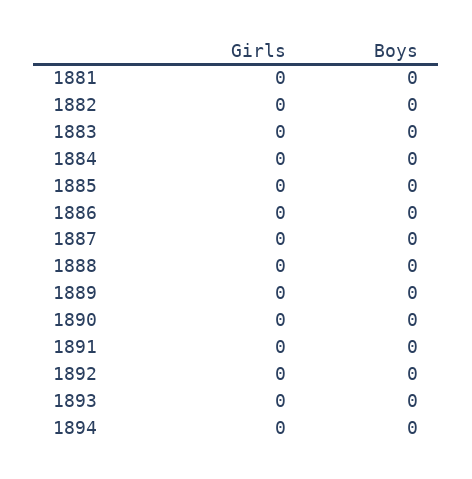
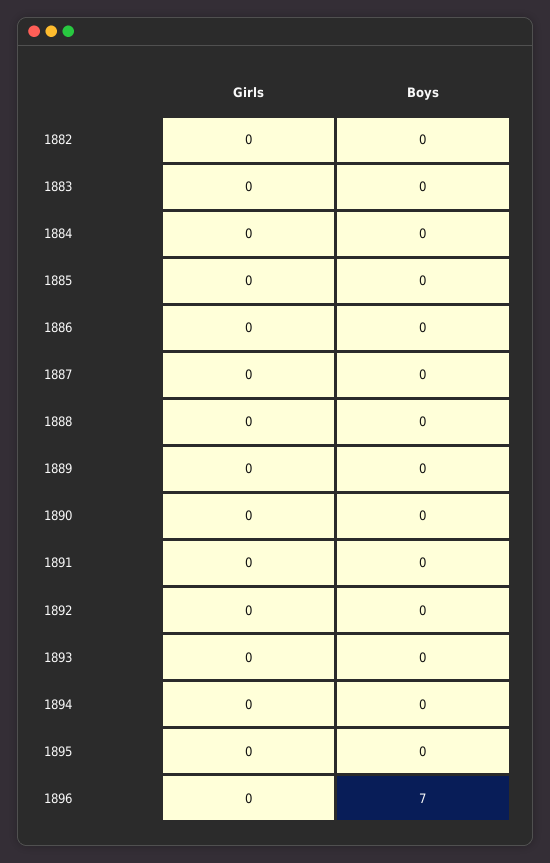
Girls, 1881: 0 -> none
Boys, 1881: 0 -> none
Girls, 1895: none -> 0
Boys, 1895: none -> 0
Girls, 1896: none -> 0
Boys, 1896: none -> 7

